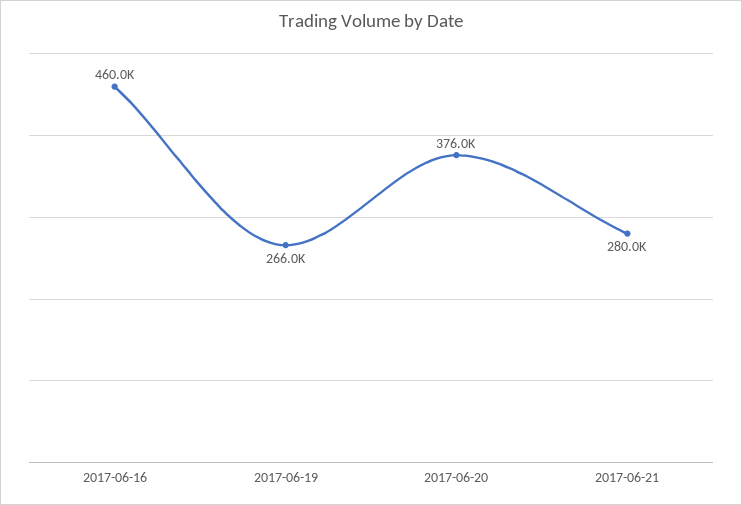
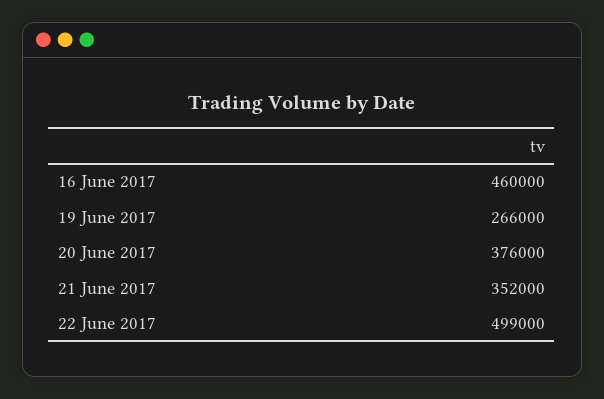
2017-06-21: 280000 -> 352000
22 June 2017: none -> 499000

